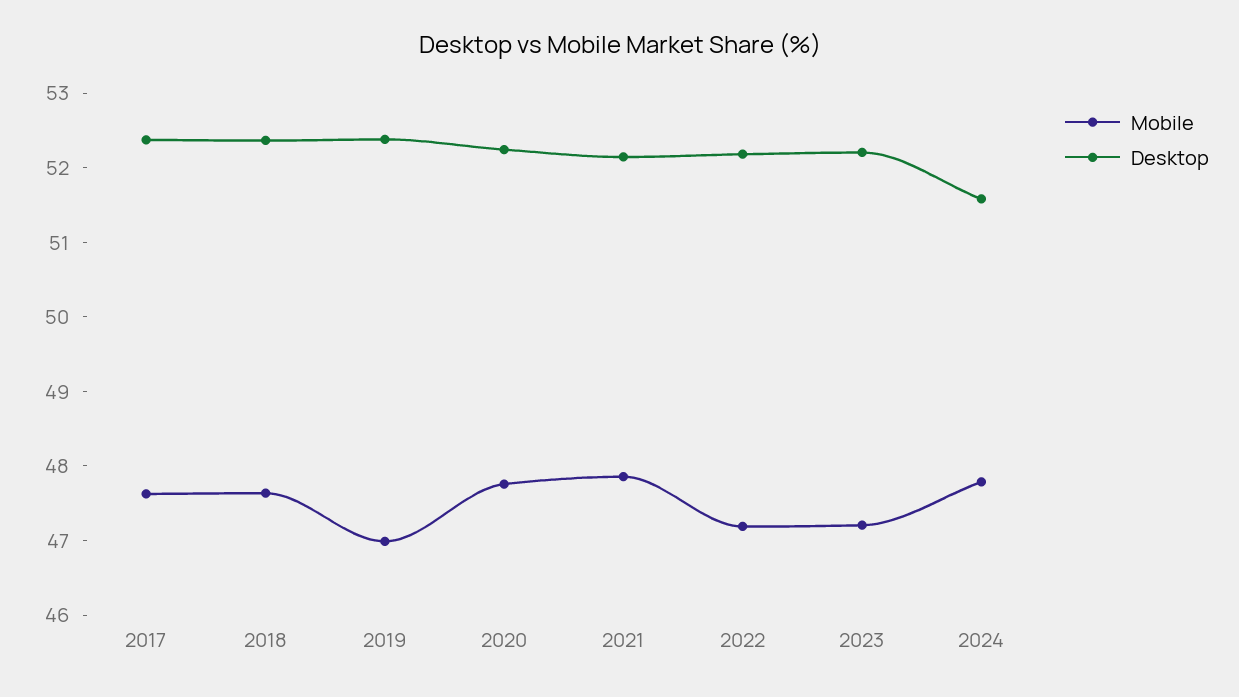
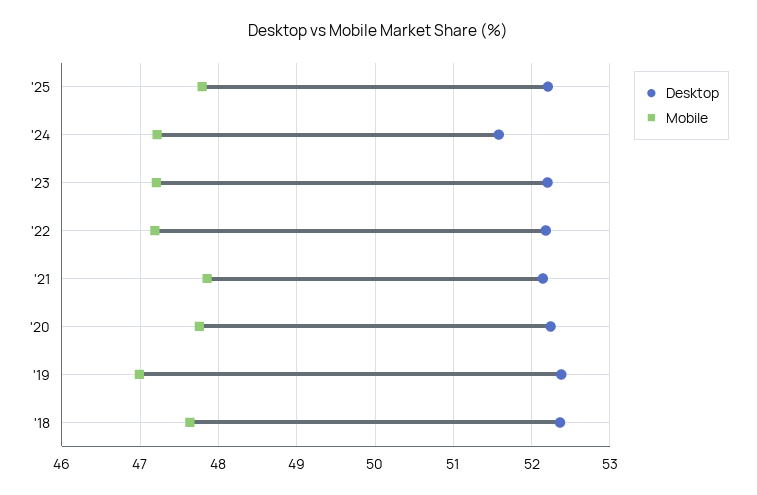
Mobile, 2017: 47.6 -> none
Desktop, 2017: 52.4 -> none
Mobile, 2024: 47.8 -> 47.2
Desktop, '25: none -> 52.2
Mobile, '25: none -> 47.8

